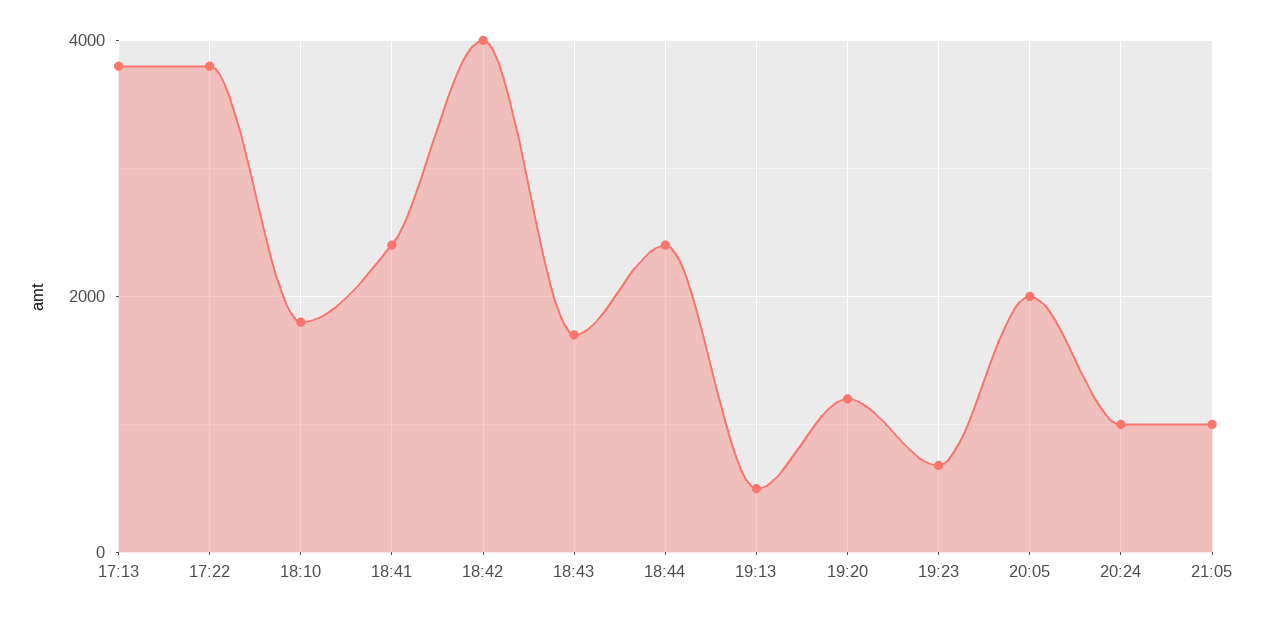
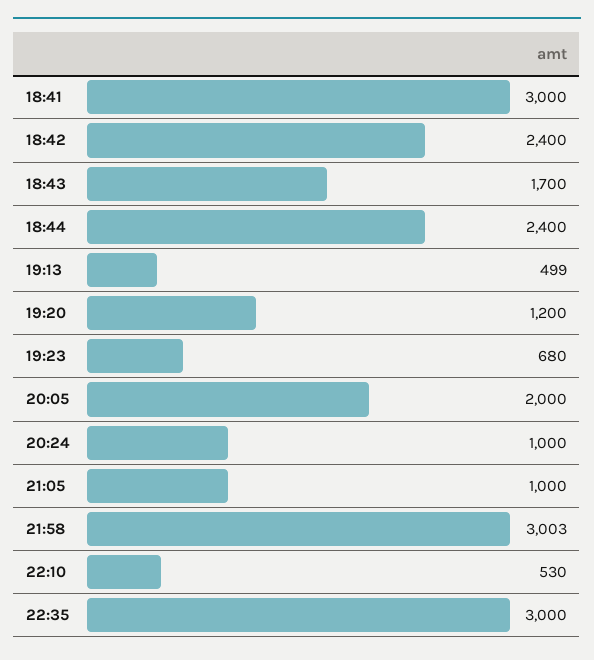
17:13: 3800 -> none
17:22: 3800 -> none
18:10: 1800 -> none
18:41: 2400 -> 3000
18:42: 4000 -> 2400
21:58: none -> 3003
22:10: none -> 530
22:35: none -> 3000

